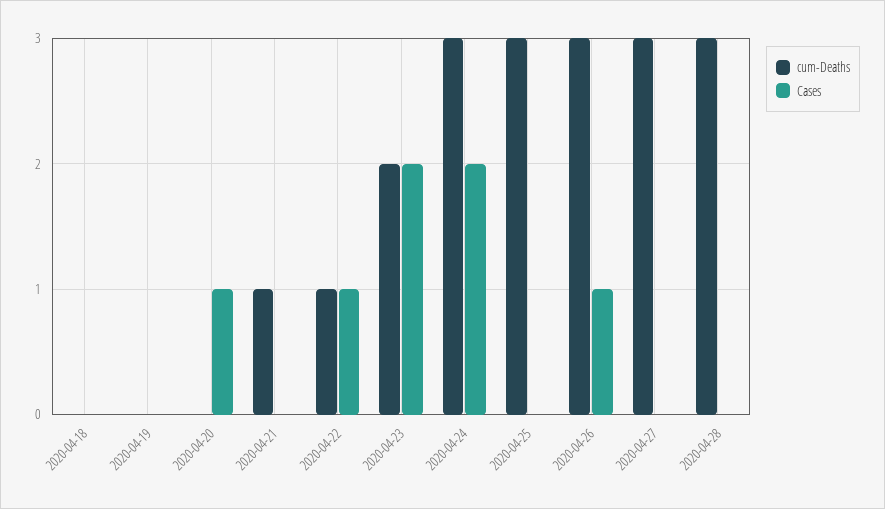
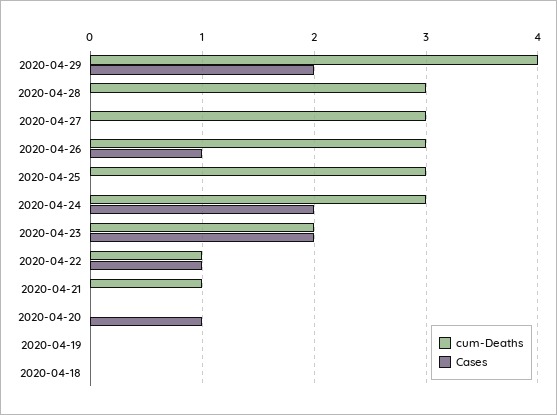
cum-Deaths, 2020-04-29: none -> 4
Cases, 2020-04-29: none -> 2

